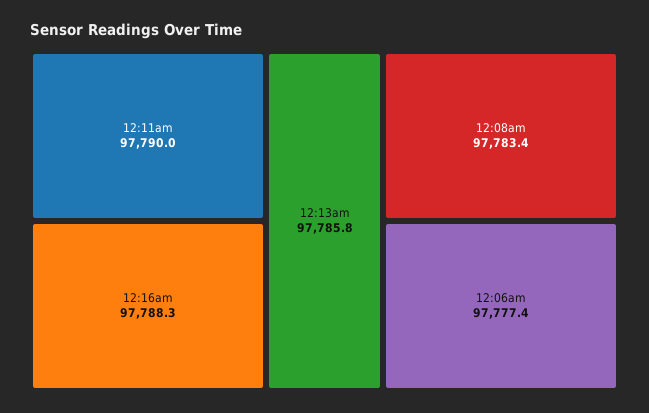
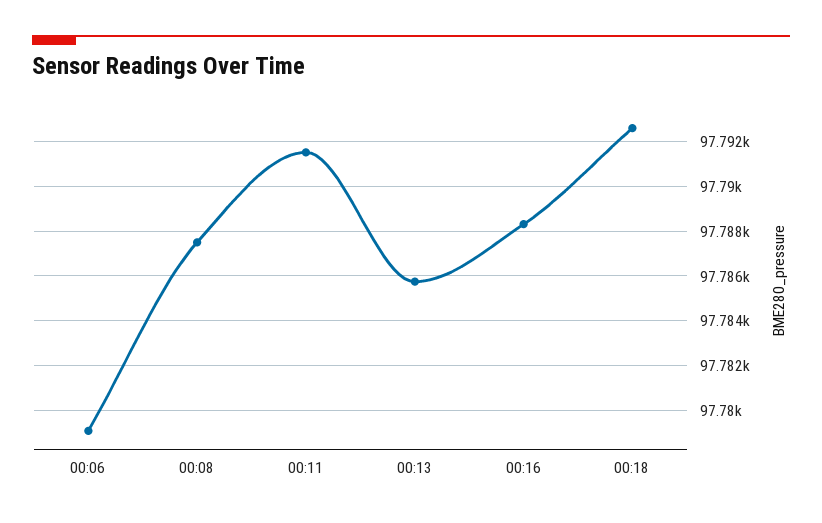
12:11am: 97790 -> 97791.5
12:08am: 97783.4 -> 97787.5
12:06am: 97777.4 -> 97779
00:18: none -> 97792.5

